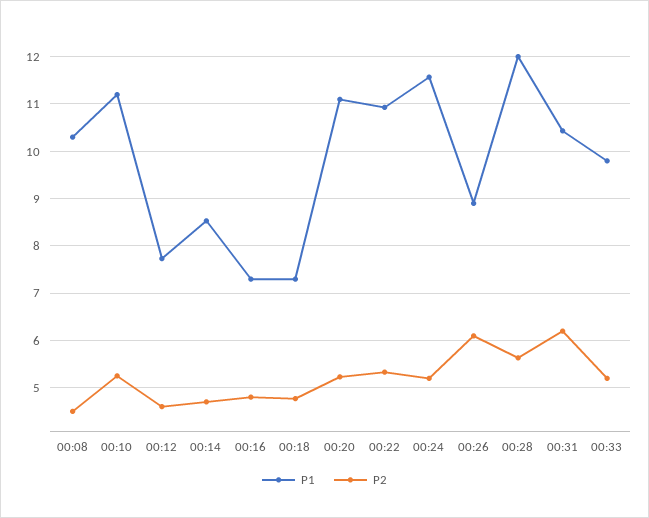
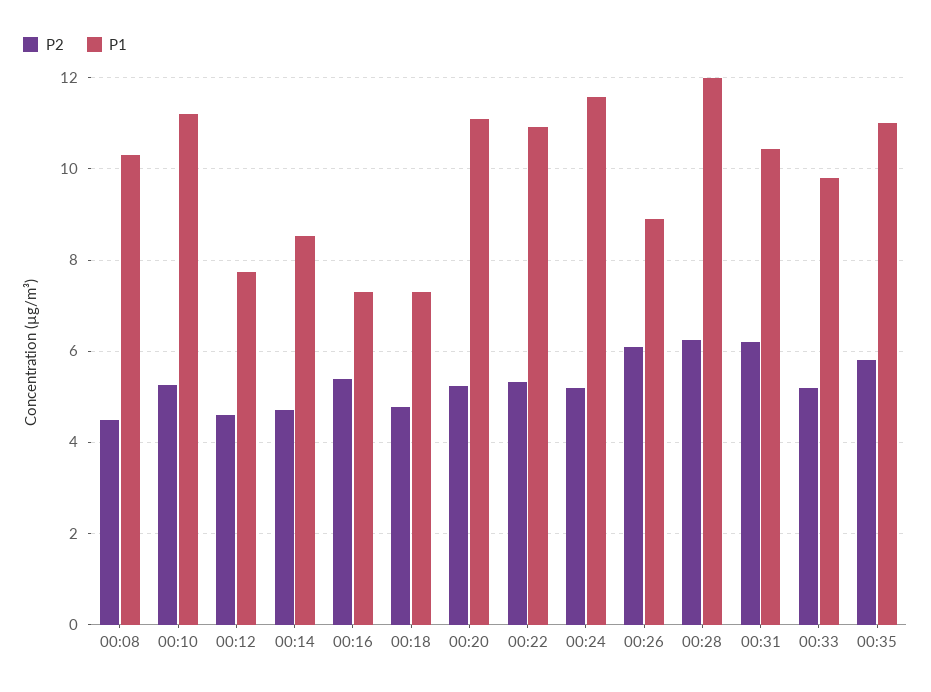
P2, 00:16: 4.8 -> 5.4
P2, 00:28: 5.6 -> 6.2
P2, 00:35: none -> 5.8
P1, 00:35: none -> 11

